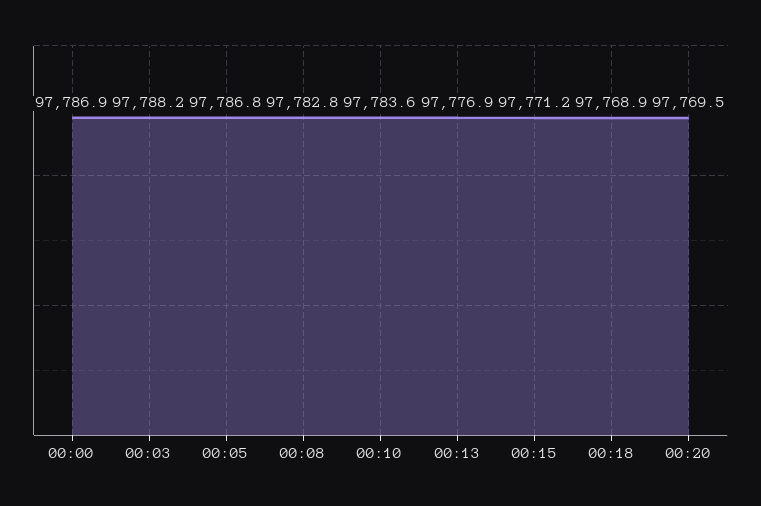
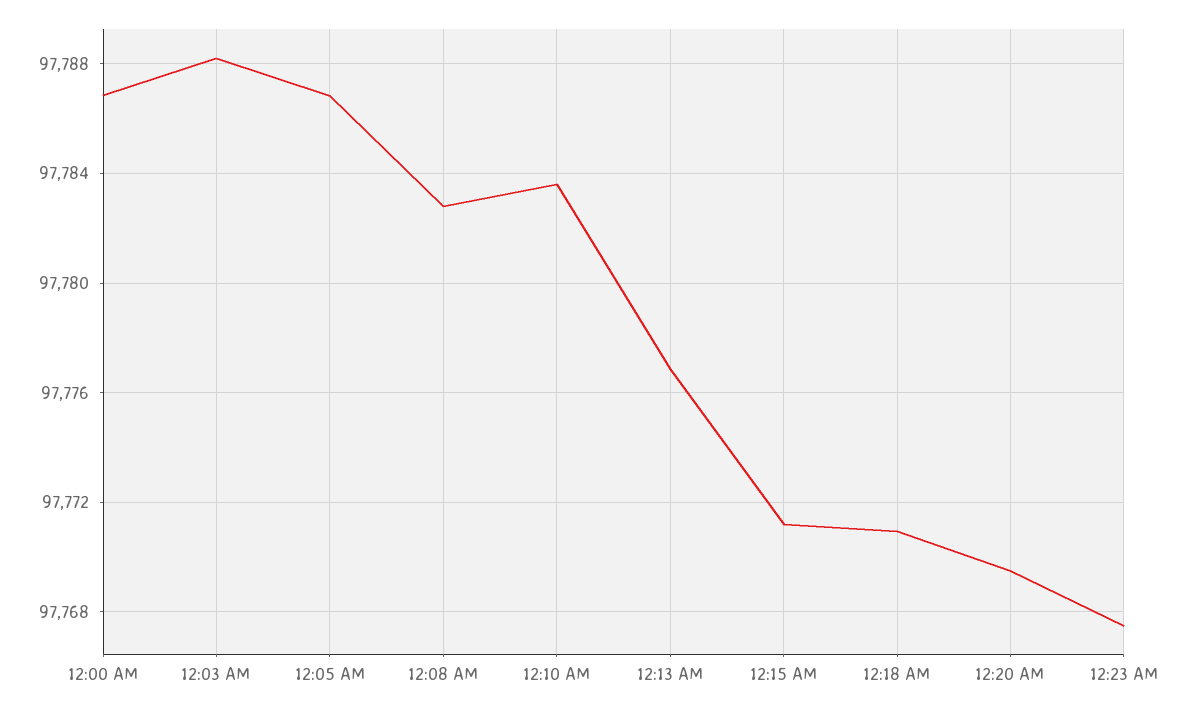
00:18: 97768.9 -> 97771
12:23 AM: none -> 97767.5

